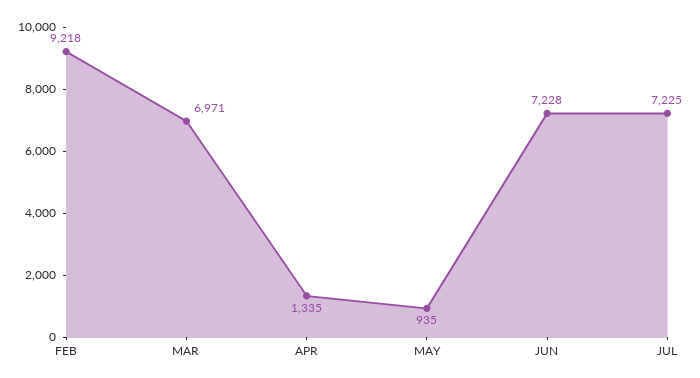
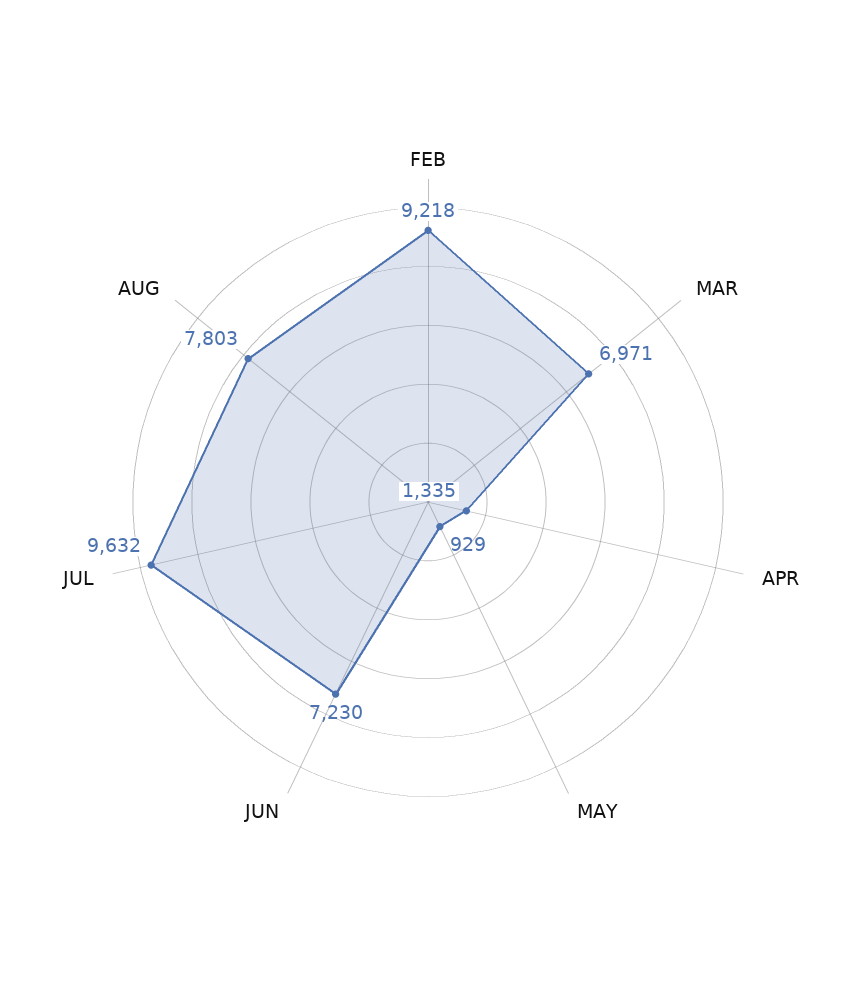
MAY: 935 -> 929
JUN: 7228 -> 7230
JUL: 7225 -> 9632
AUG: none -> 7803

